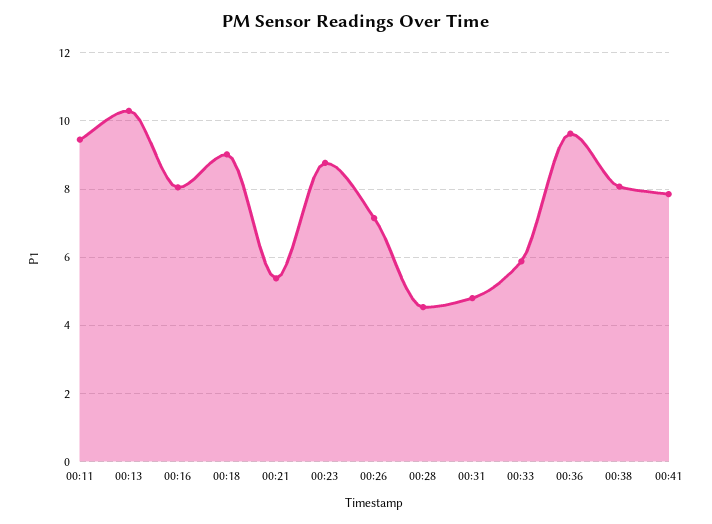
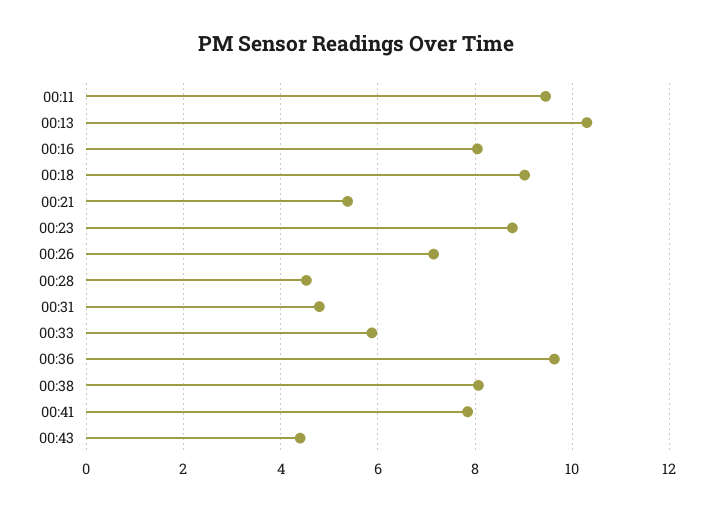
00:43: none -> 4.4

